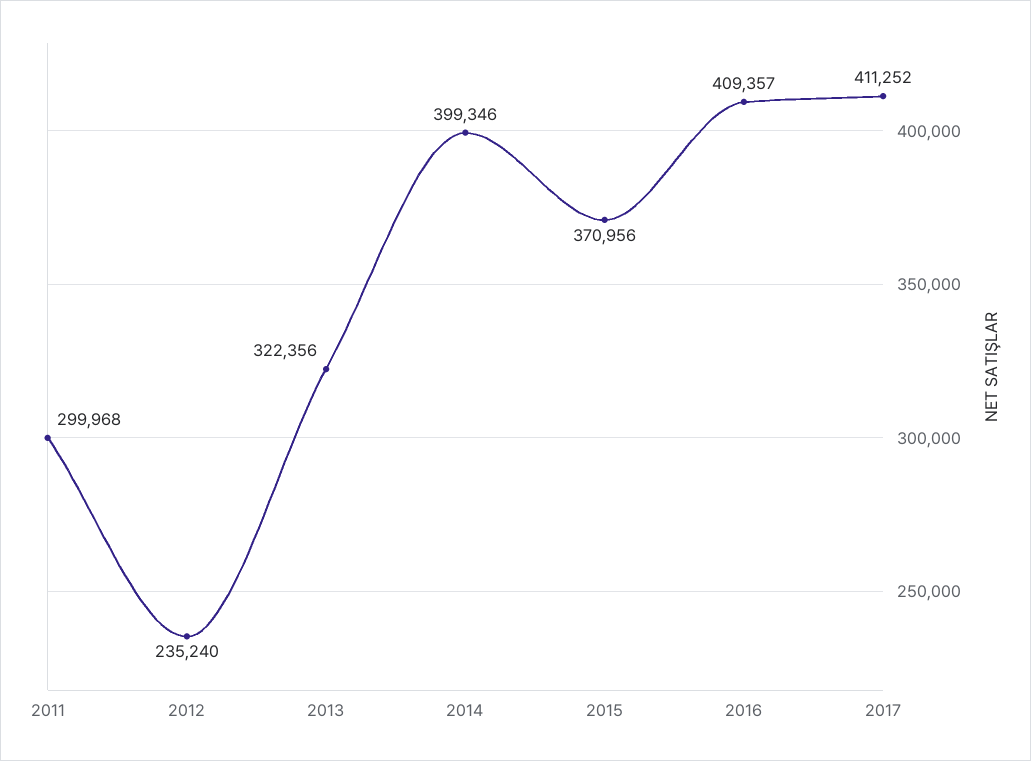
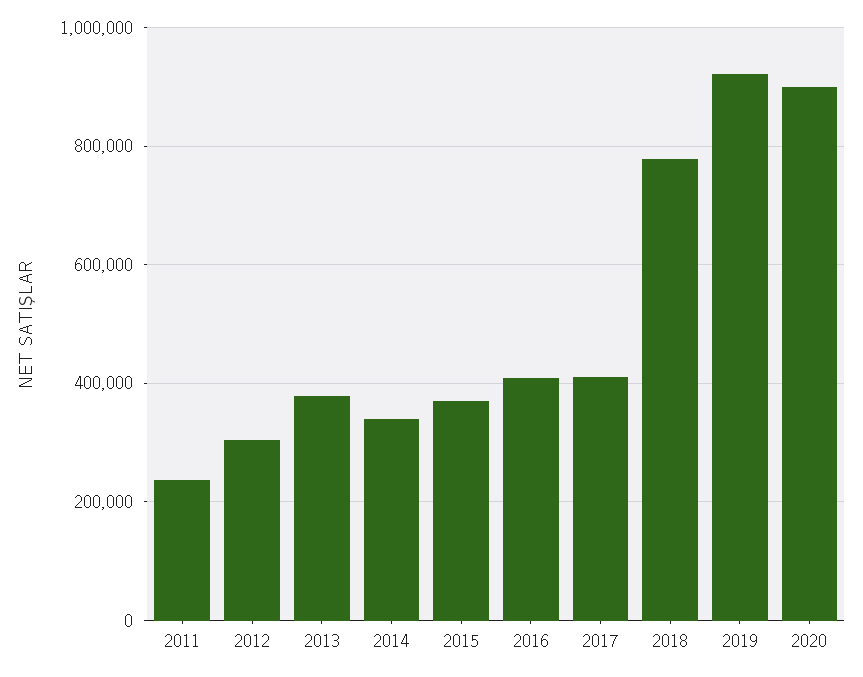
2011: 299968 -> 240000
2012: 235240 -> 300000
2013: 322356 -> 380000
2014: 399346 -> 340000
2018: none -> 780000
2019: none -> 920000
2020: none -> 900000

